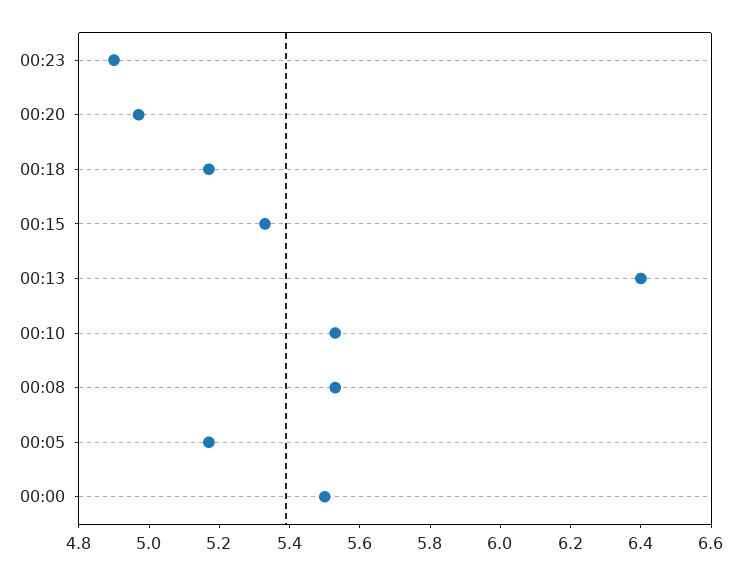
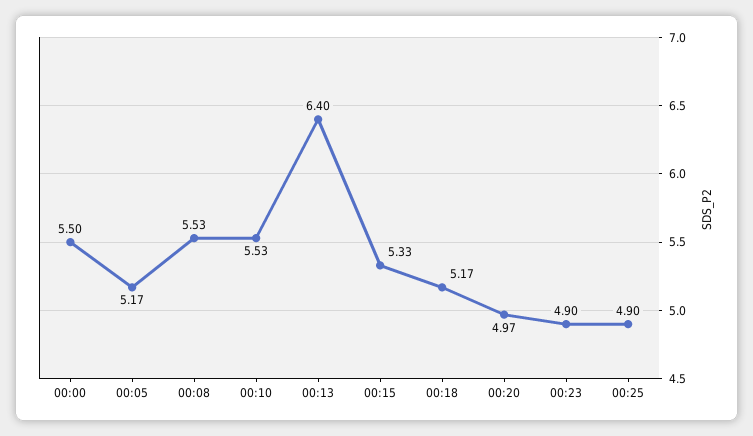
00:25: none -> 4.9

